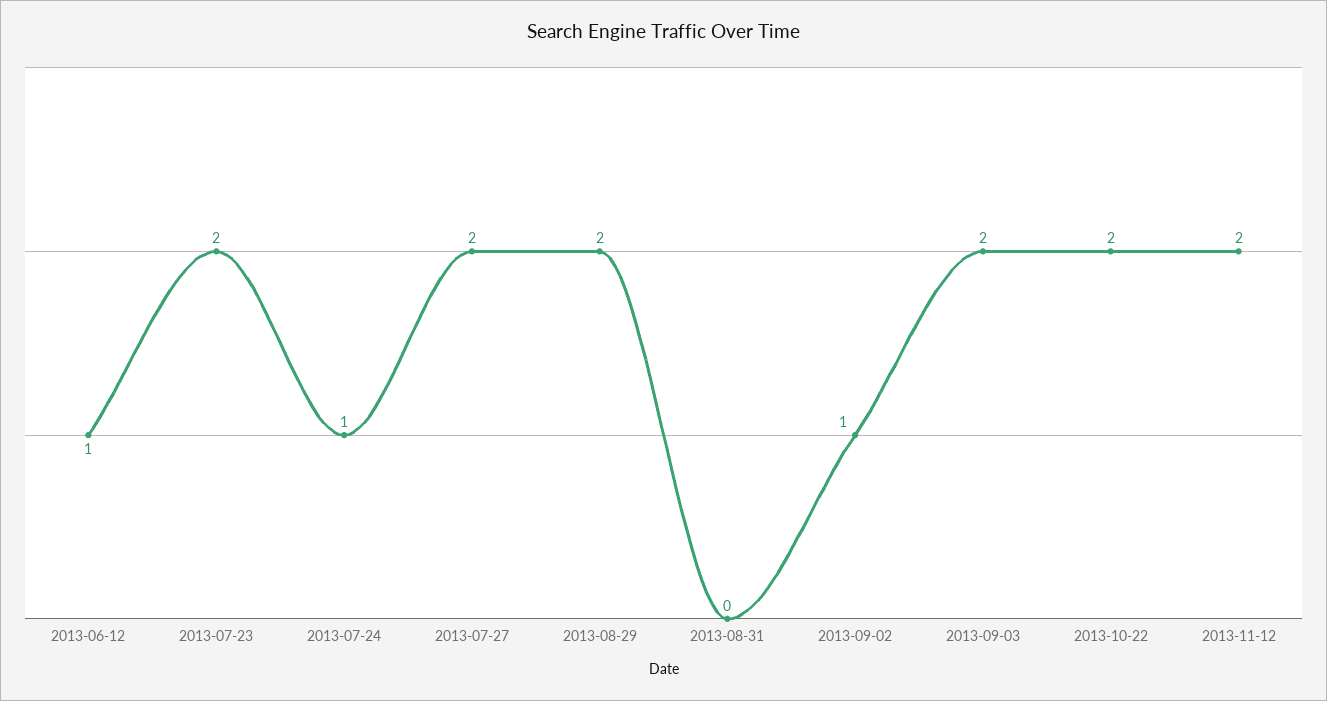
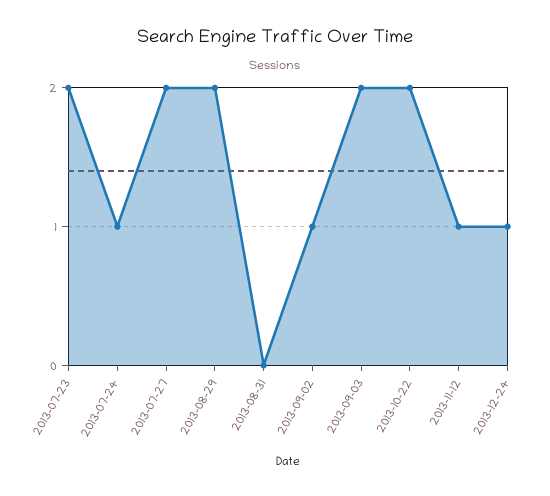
2013-06-12: 1 -> none
2013-11-12: 2 -> 1
2013-12-24: none -> 1

